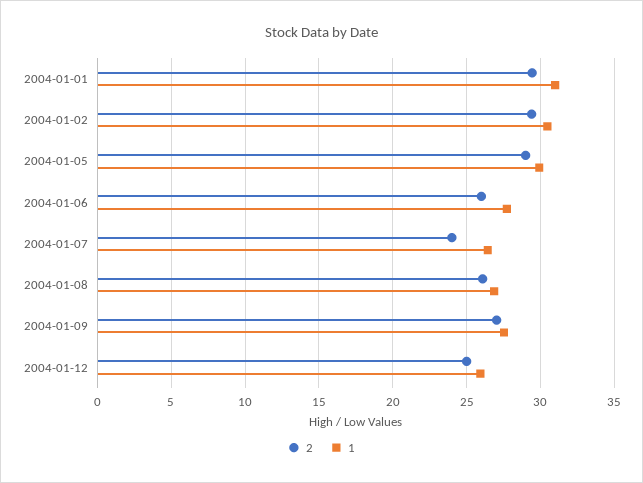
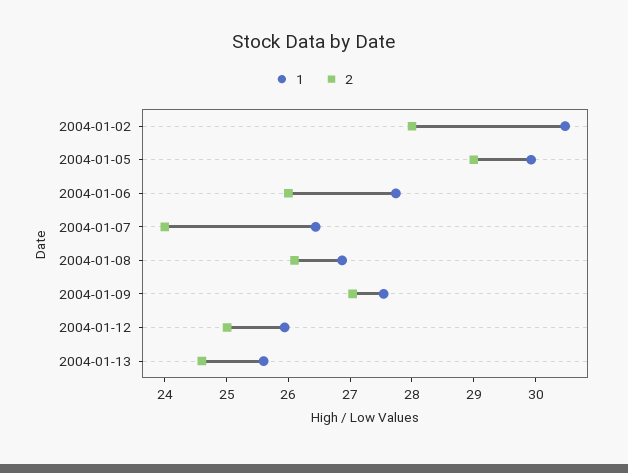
2, 2004-01-01: 29.5 -> none
1, 2004-01-01: 31 -> none
2, 2004-01-02: 29.5 -> 28
1, 2004-01-13: none -> 25.6
2, 2004-01-13: none -> 24.6

